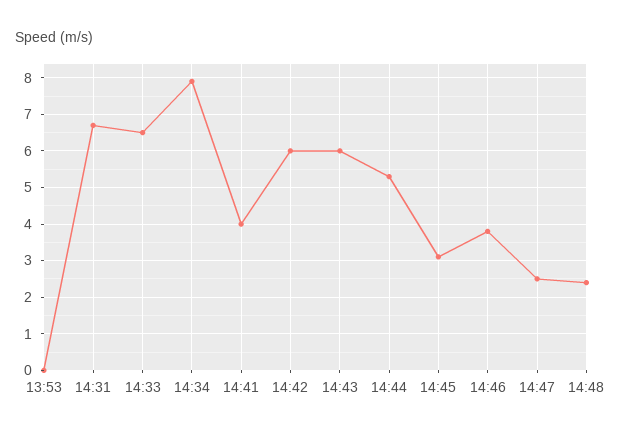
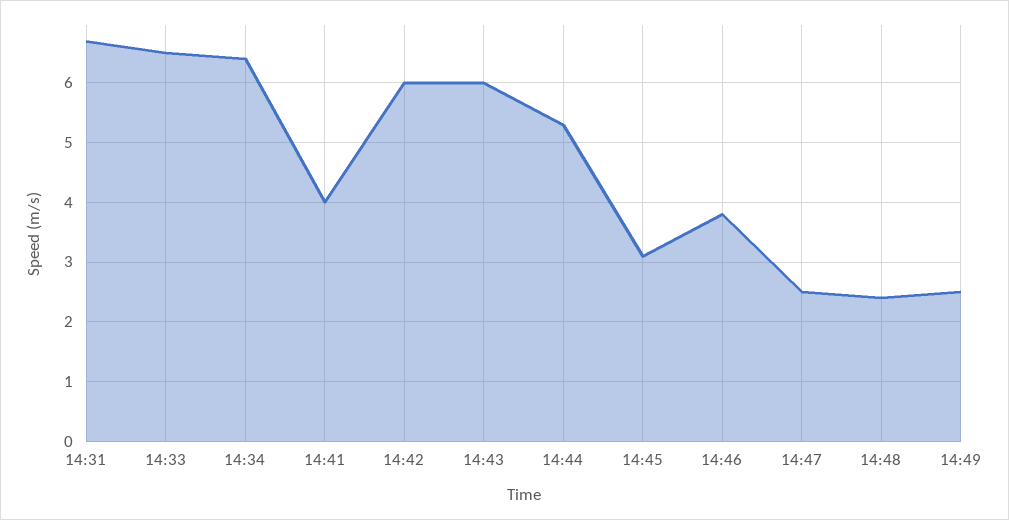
13:53: 0 -> none
14:34: 8 -> 6.5
14:49: none -> 2.5

